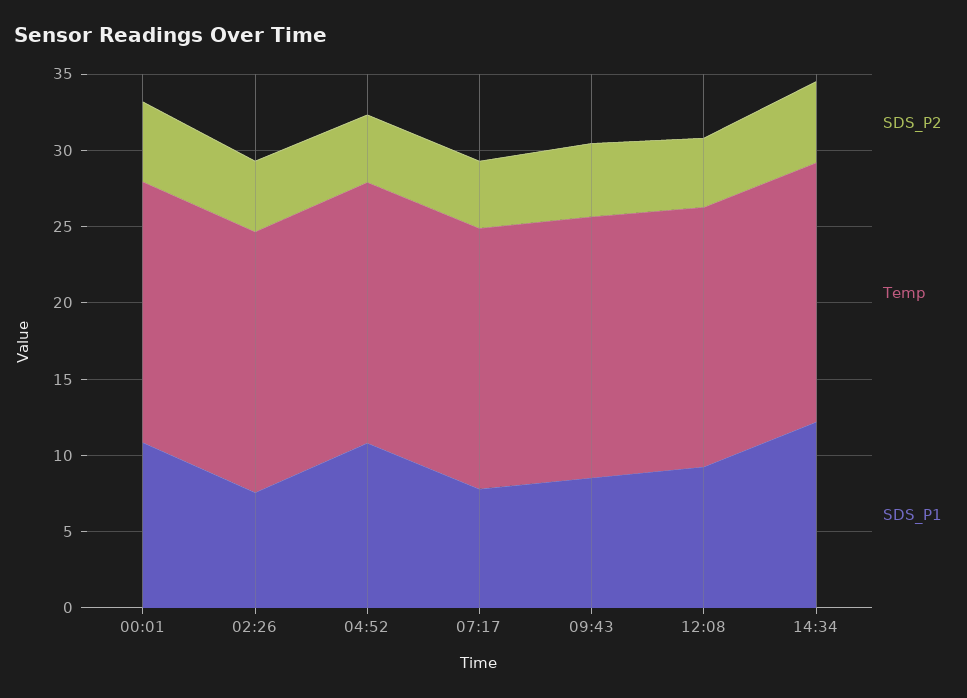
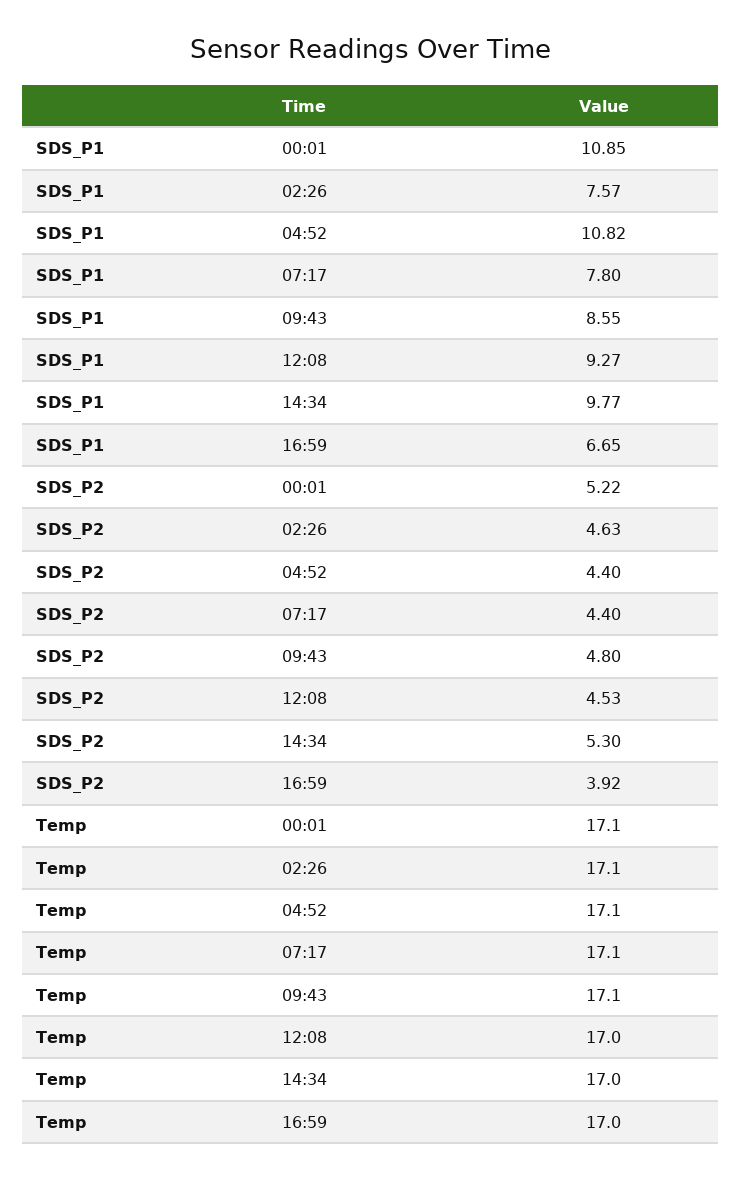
SDS_P1, 14:34: 12 -> 9.77
SDS_P1, 16:59: none -> 6.65
SDS_P2, 16:59: none -> 3.92
Temp, 16:59: none -> 17

